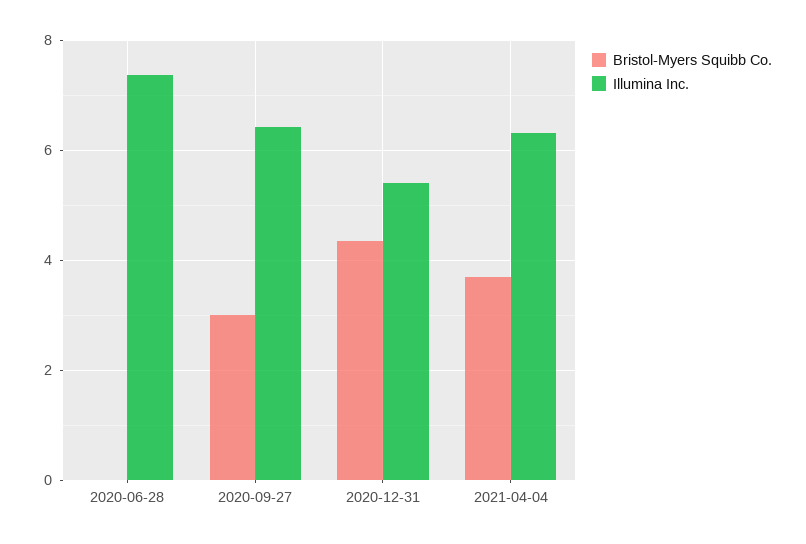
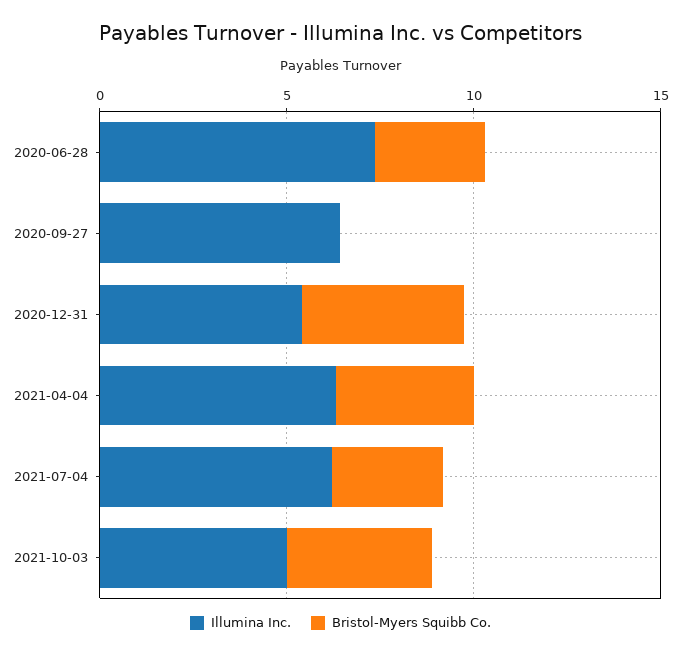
Bristol-Myers Squibb Co., 2020-06-28: 0 -> 3
Bristol-Myers Squibb Co., 2020-09-27: 3 -> 0
Illumina Inc., 2021-07-04: none -> 6
Bristol-Myers Squibb Co., 2021-07-04: none -> 3
Illumina Inc., 2021-10-03: none -> 5
Bristol-Myers Squibb Co., 2021-10-03: none -> 4

